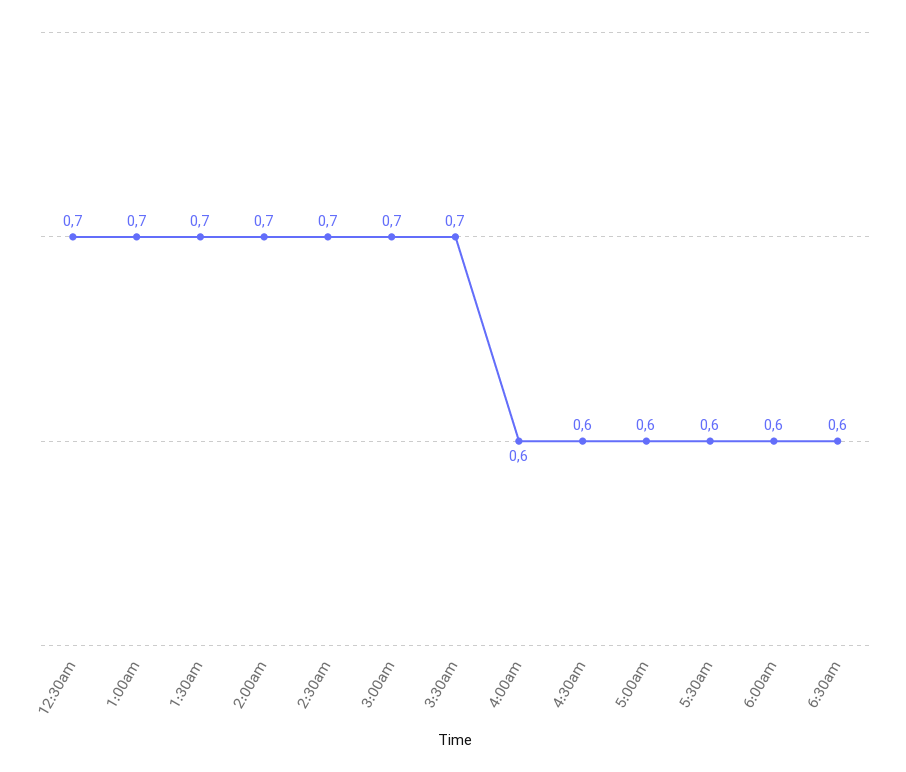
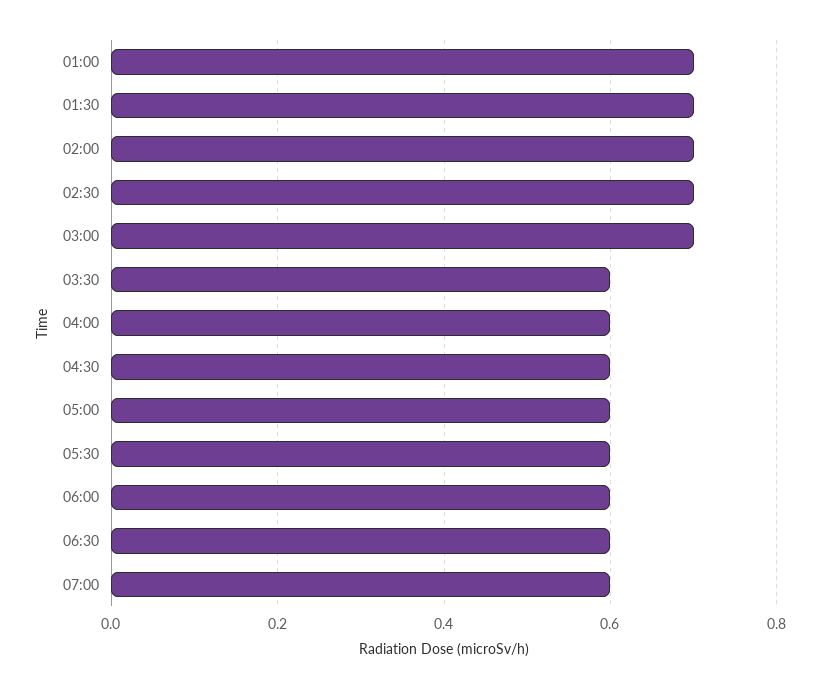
12:30am: 0.7 -> none
3:30am: 0.7 -> 0.6
07:00: none -> 0.6

